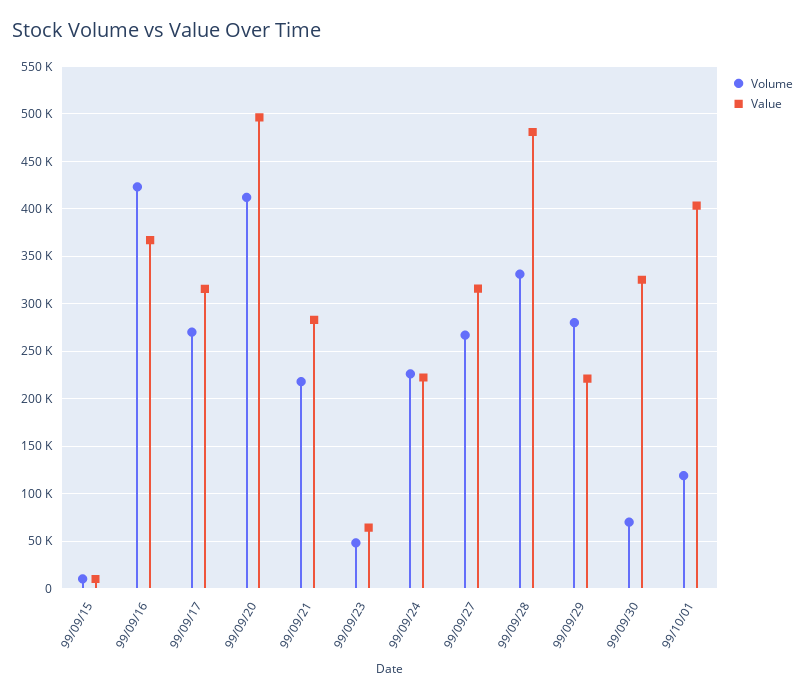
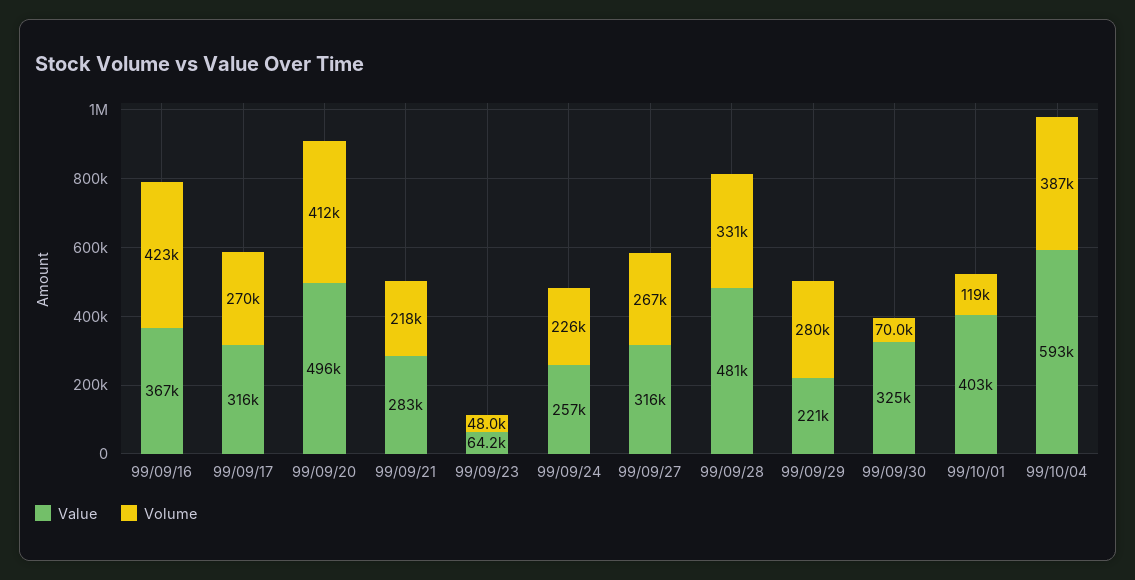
Volume, 99/09/15: 10000 -> none
Value, 99/09/15: 10000 -> none
Value, 99/09/24: 220000 -> 257000
Value, 99/10/04: none -> 593000
Volume, 99/10/04: none -> 387000

